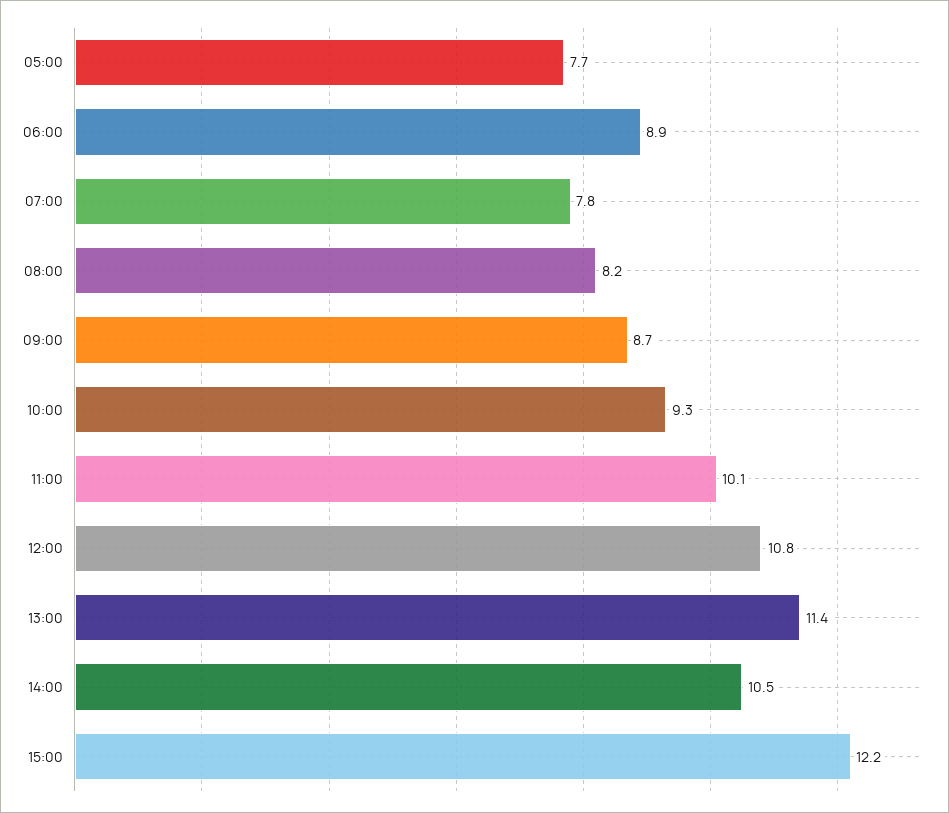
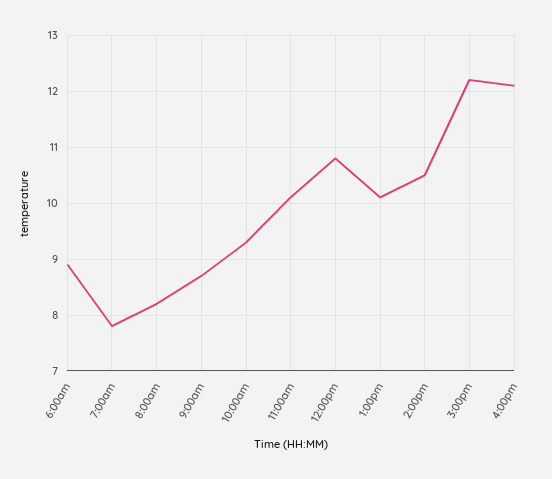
05:00: 7.7 -> none
13:00: 11.4 -> 10
4:00pm: none -> 12

